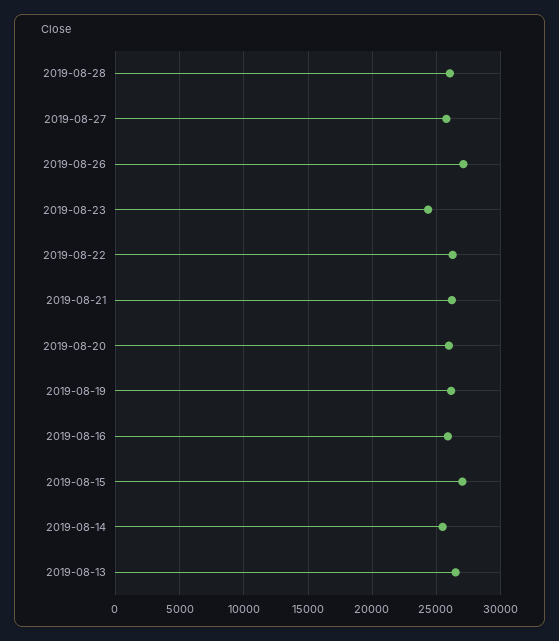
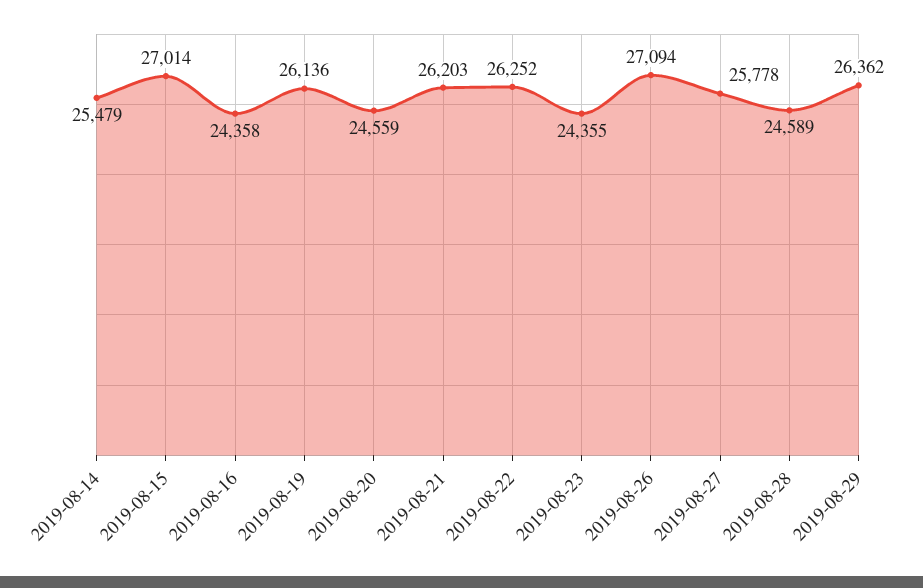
2019-08-28: 26000 -> 24589
2019-08-20: 26000 -> 24559
2019-08-16: 26000 -> 24358
2019-08-13: 26500 -> none
2019-08-29: none -> 26362

